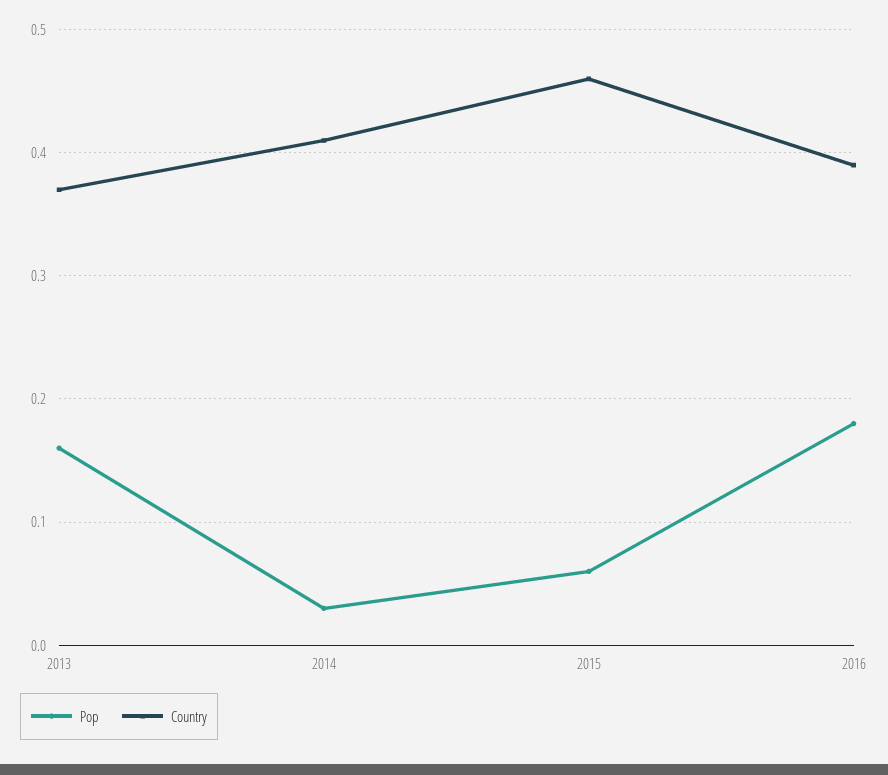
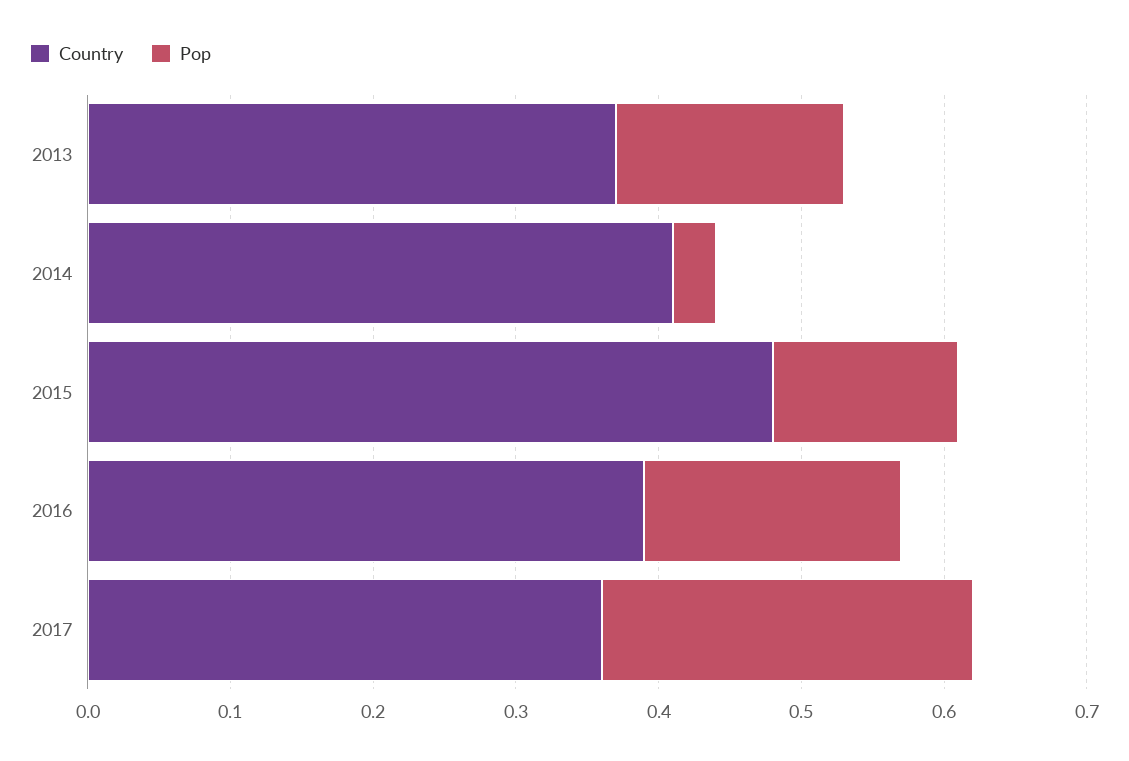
Pop, 2015: 0.06 -> 0.13
Country, 2015: 0.46 -> 0.48
Country, 2017: none -> 0.36
Pop, 2017: none -> 0.26

